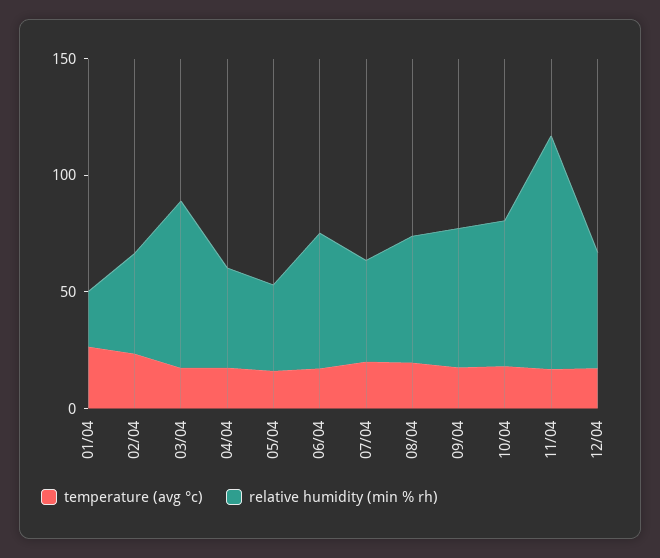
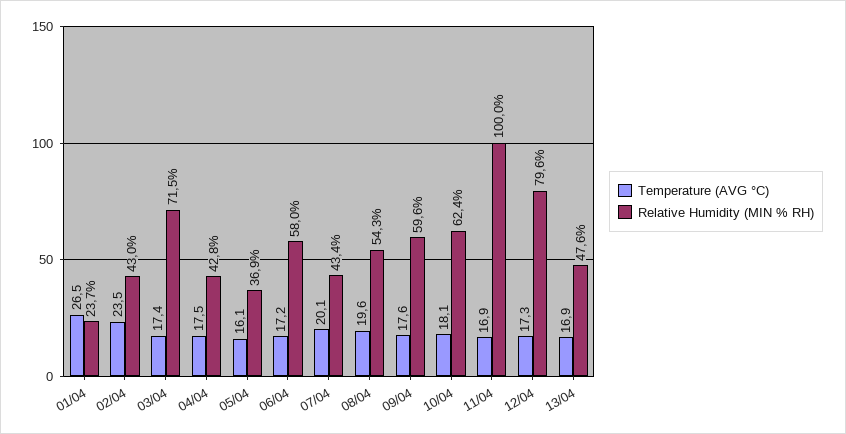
relative humidity (min % rh), 12/04: 50 -> 79.6
temperature (avg °c), 13/04: none -> 16.9
relative humidity (min % rh), 13/04: none -> 47.6

